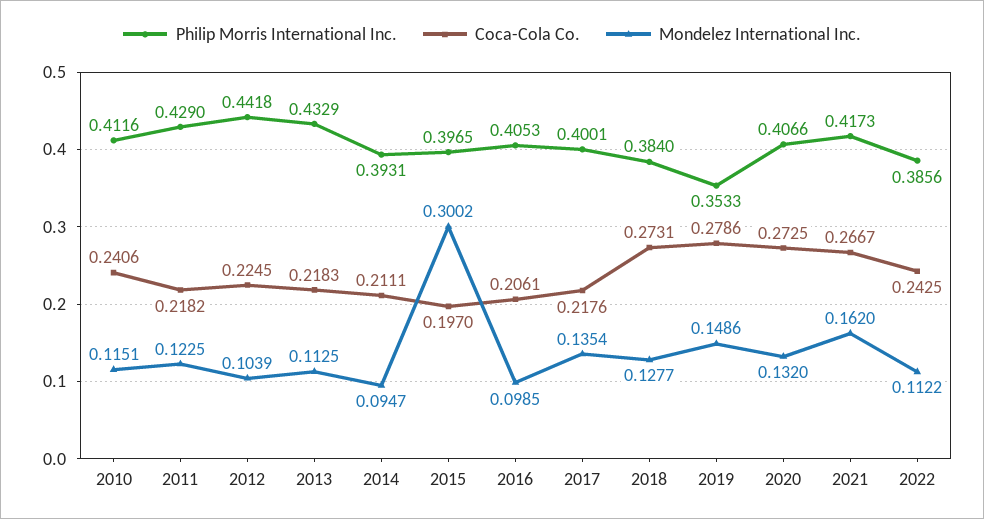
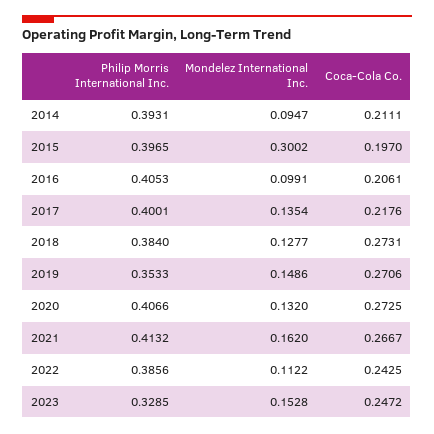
Philip Morris International Inc., 2010: 0.4116 -> none
Coca-Cola Co., 2010: 0.2406 -> none
Mondelez International Inc., 2010: 0.1151 -> none
Philip Morris International Inc., 2011: 0.429 -> none
Coca-Cola Co., 2011: 0.2182 -> none
Mondelez International Inc., 2011: 0.1225 -> none
Philip Morris International Inc., 2012: 0.4418 -> none
Coca-Cola Co., 2012: 0.2245 -> none
Mondelez International Inc., 2012: 0.1039 -> none
Philip Morris International Inc., 2013: 0.4329 -> none
Coca-Cola Co., 2013: 0.2183 -> none
Mondelez International Inc., 2013: 0.1125 -> none
Mondelez International Inc., 2016: 0.0985 -> 0.0991
Coca-Cola Co., 2019: 0.2786 -> 0.2706
Philip Morris International Inc., 2021: 0.4173 -> 0.4132
Philip Morris International Inc., 2023: none -> 0.3285
Mondelez International Inc., 2023: none -> 0.1528
Coca-Cola Co., 2023: none -> 0.2472

